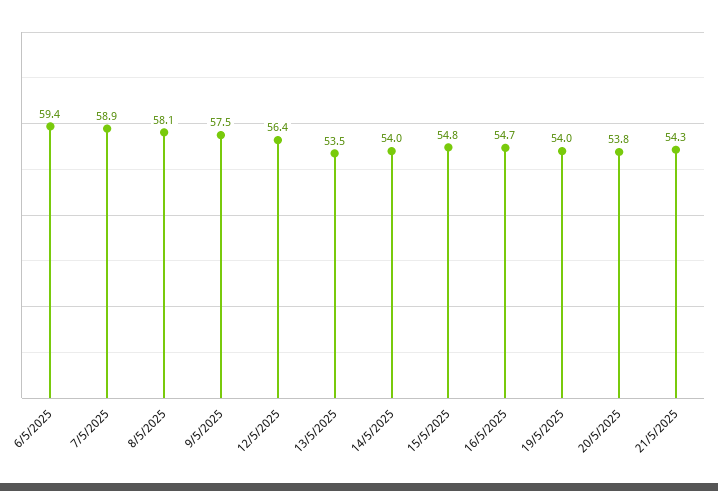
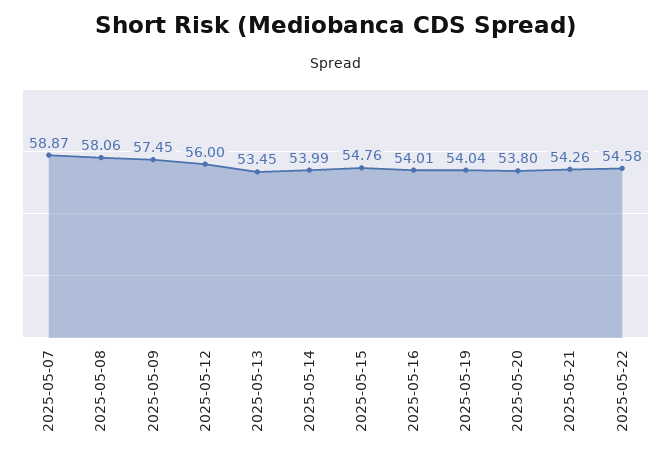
6/5/2025: 59.4 -> none
12/5/2025: 56.4 -> 56
16/5/2025: 54.7 -> 54.01
2025-05-22: none -> 54.58

